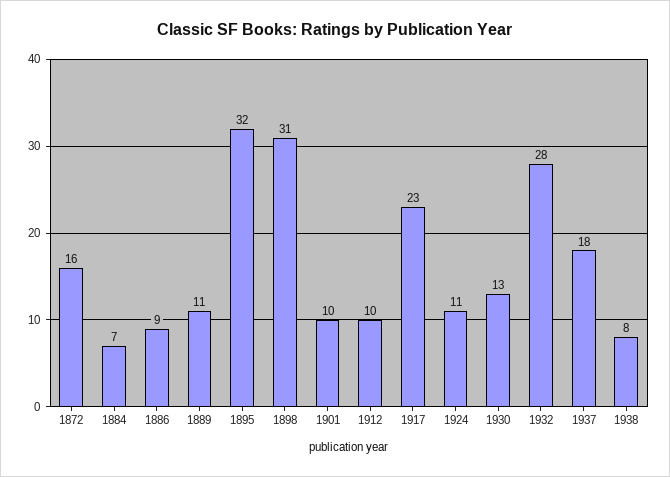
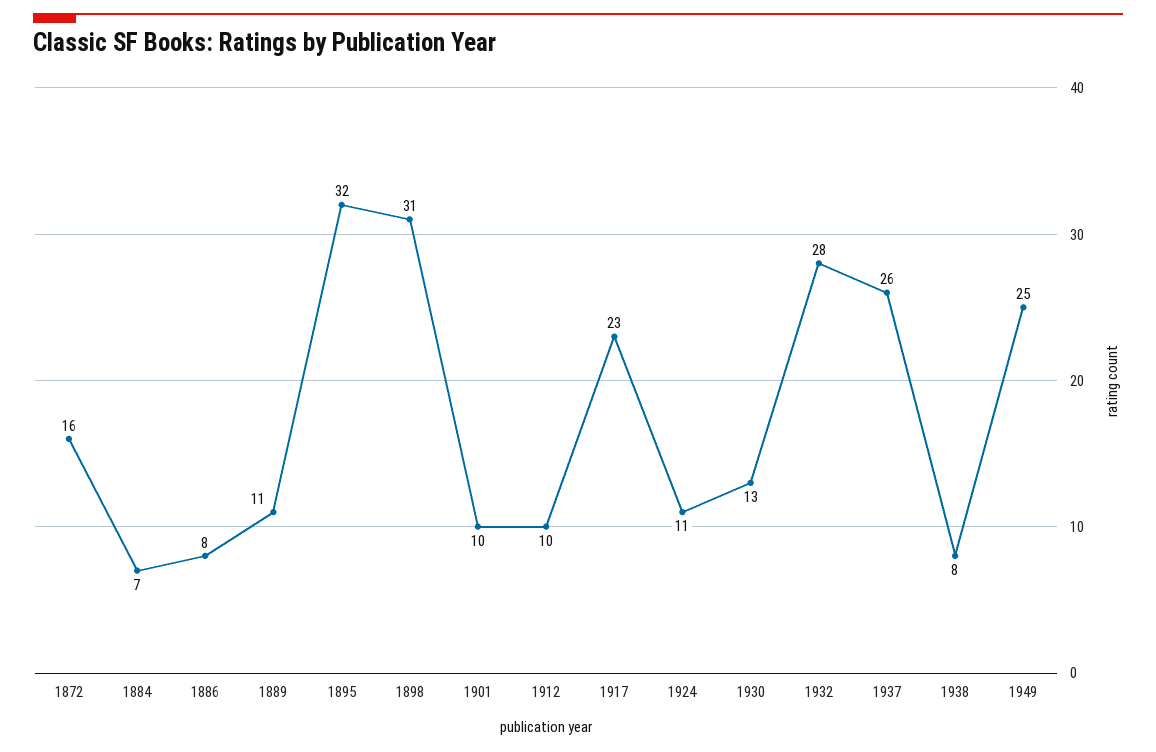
1886: 9 -> 8
1937: 18 -> 26
1949: none -> 25

